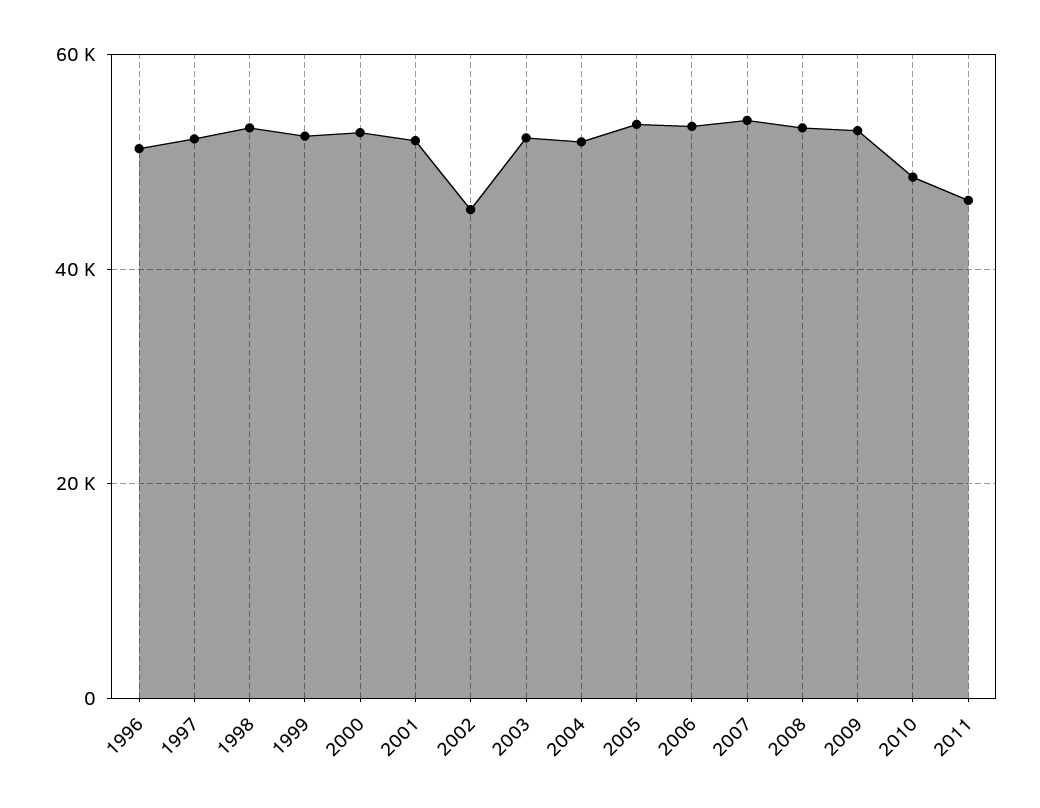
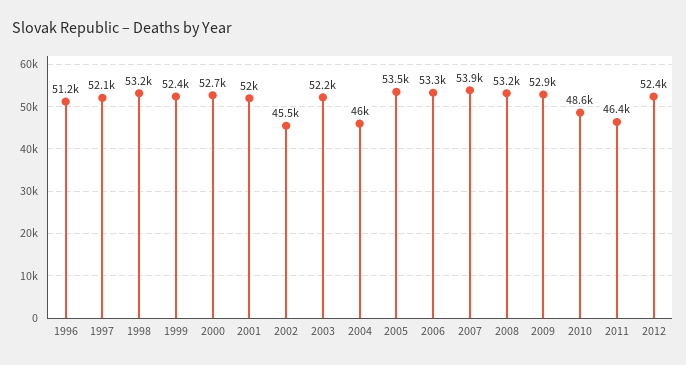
2004: 52000 -> 46000
2012: none -> 52400

